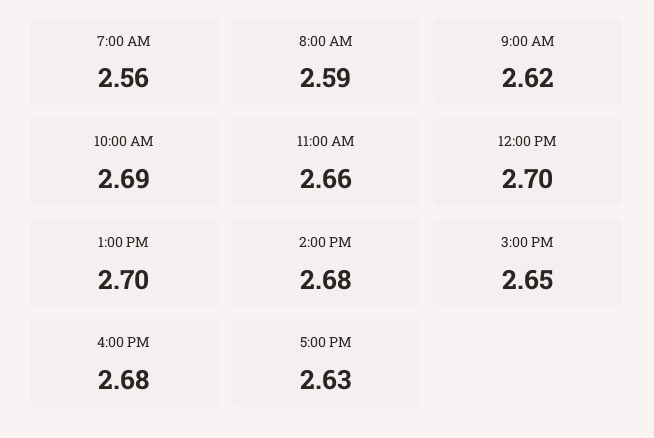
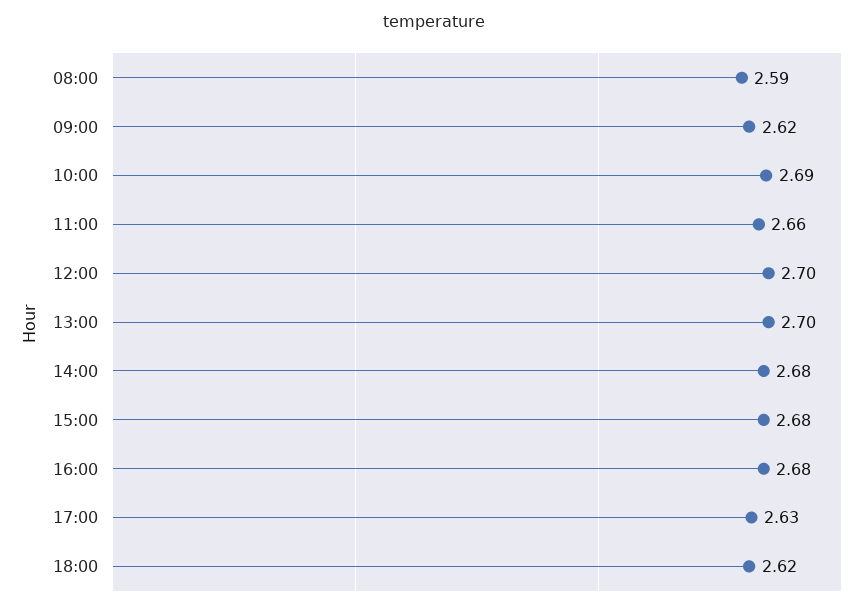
7:00 AM: 2.56 -> none
3:00 PM: 2.65 -> 2.68
18:00: none -> 2.62

